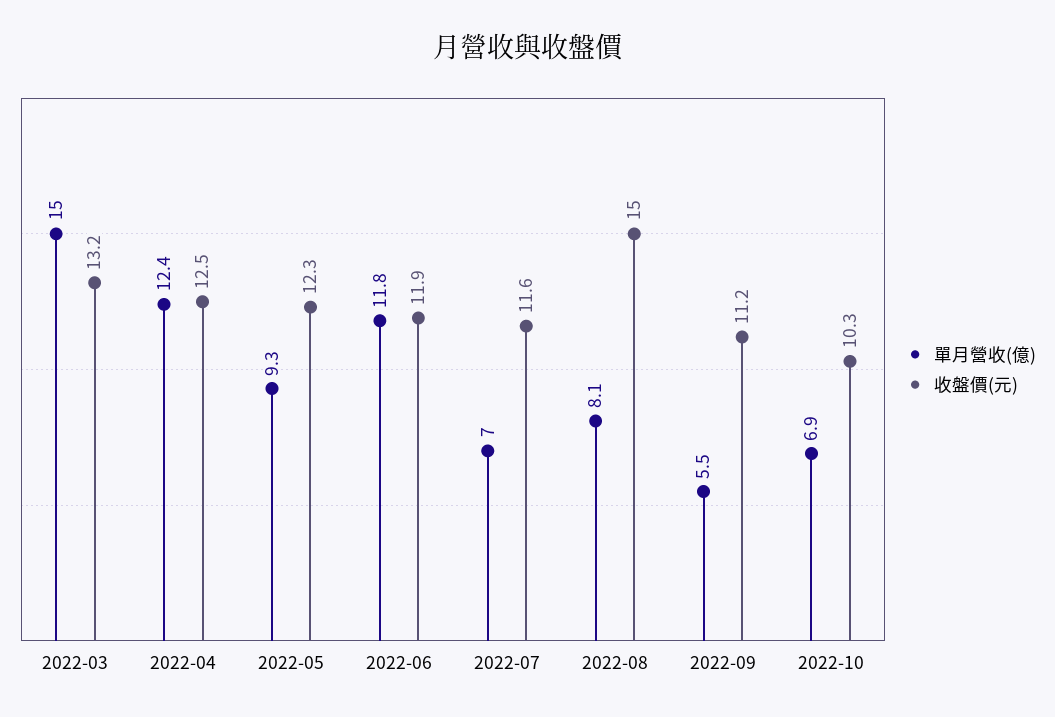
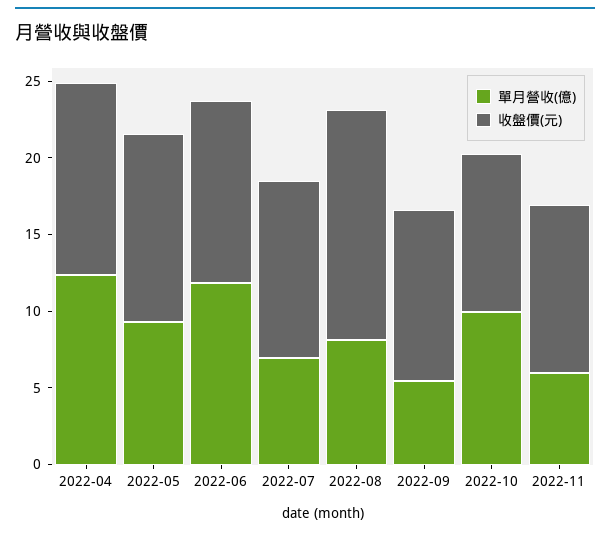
單月營收(億), 2022-03: 15 -> none
收盤價(元), 2022-03: 13.2 -> none
單月營收(億), 2022-10: 6.9 -> 10
單月營收(億), 2022-11: none -> 6
收盤價(元), 2022-11: none -> 11

